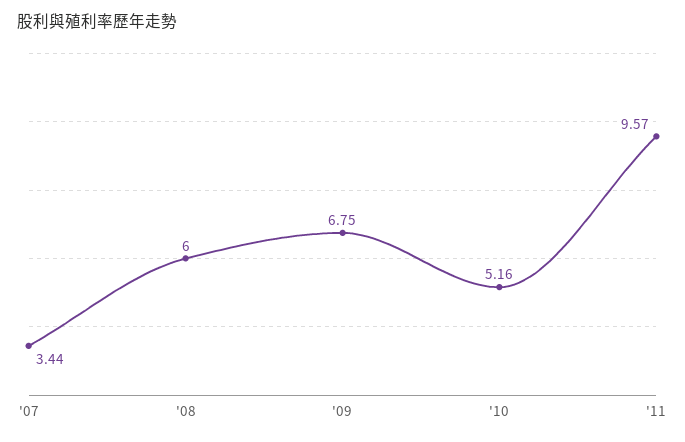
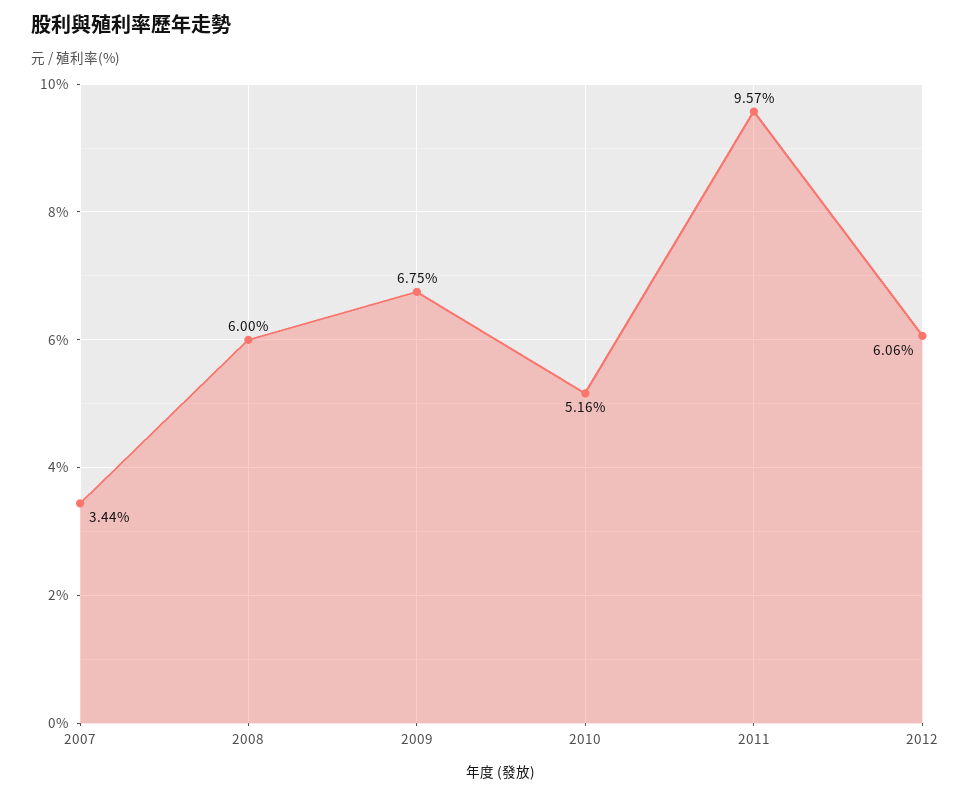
2012: none -> 6.06

